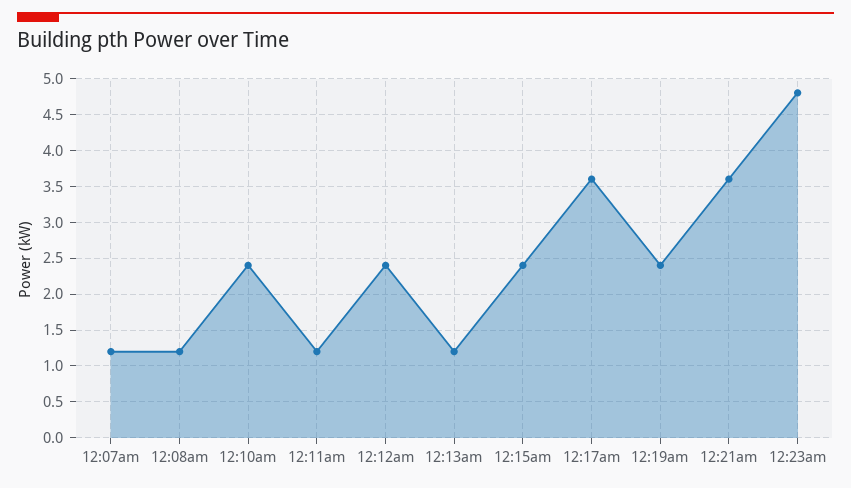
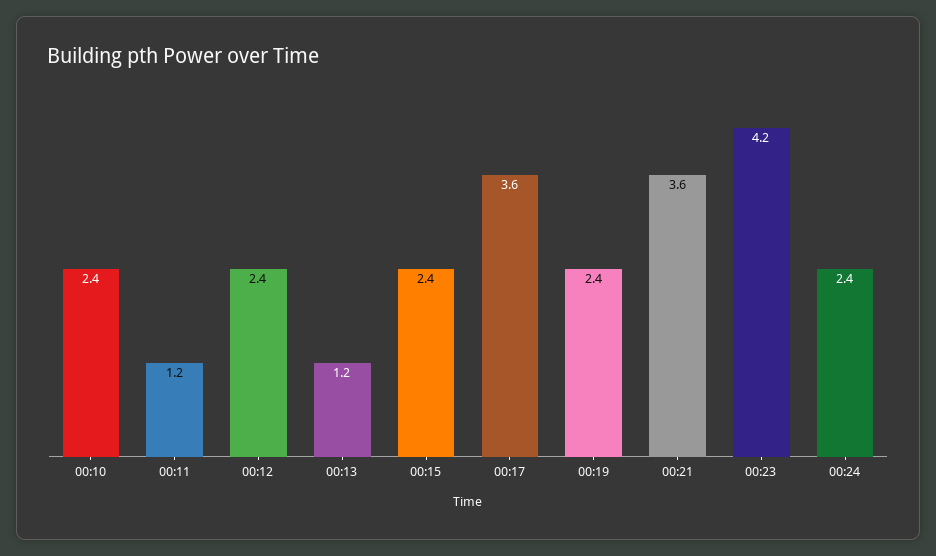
12:07am: 1.2 -> none
12:08am: 1.2 -> none
12:23am: 4.8 -> 4.2
00:24: none -> 2.4

